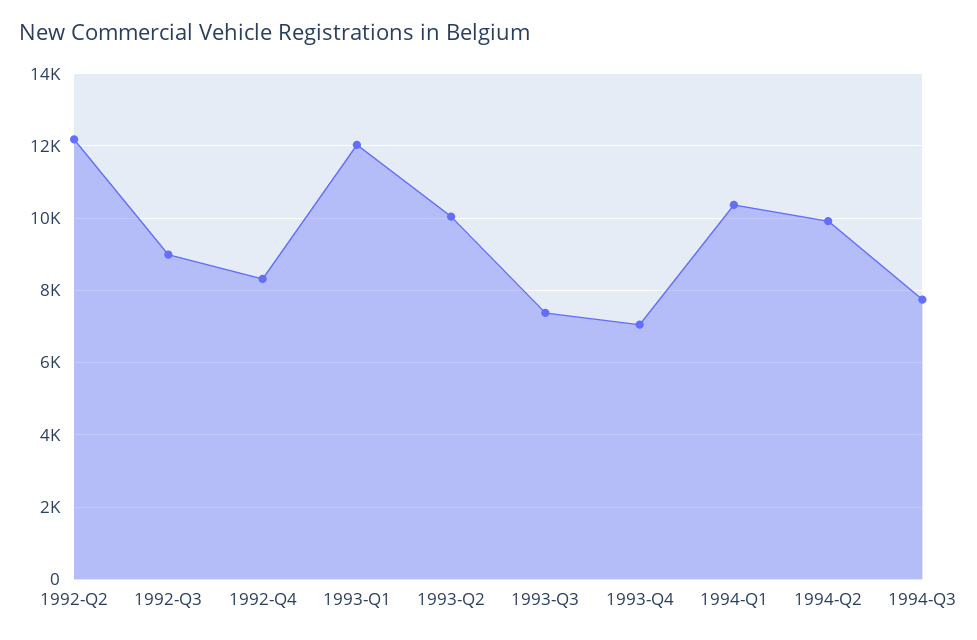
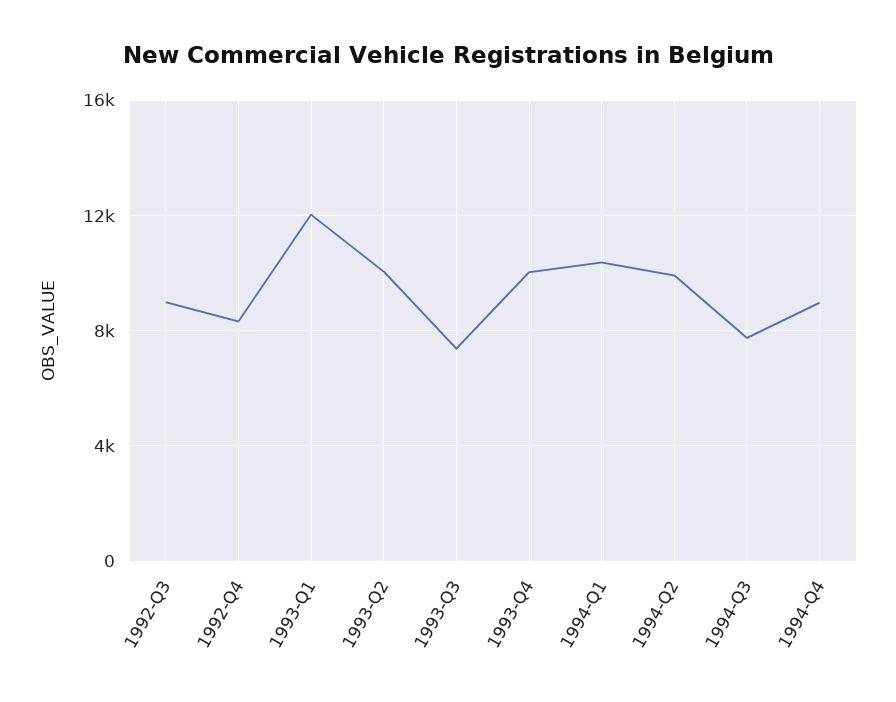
1992-Q2: 12200 -> none
1993-Q4: 7000 -> 10000
1994-Q4: none -> 9000

